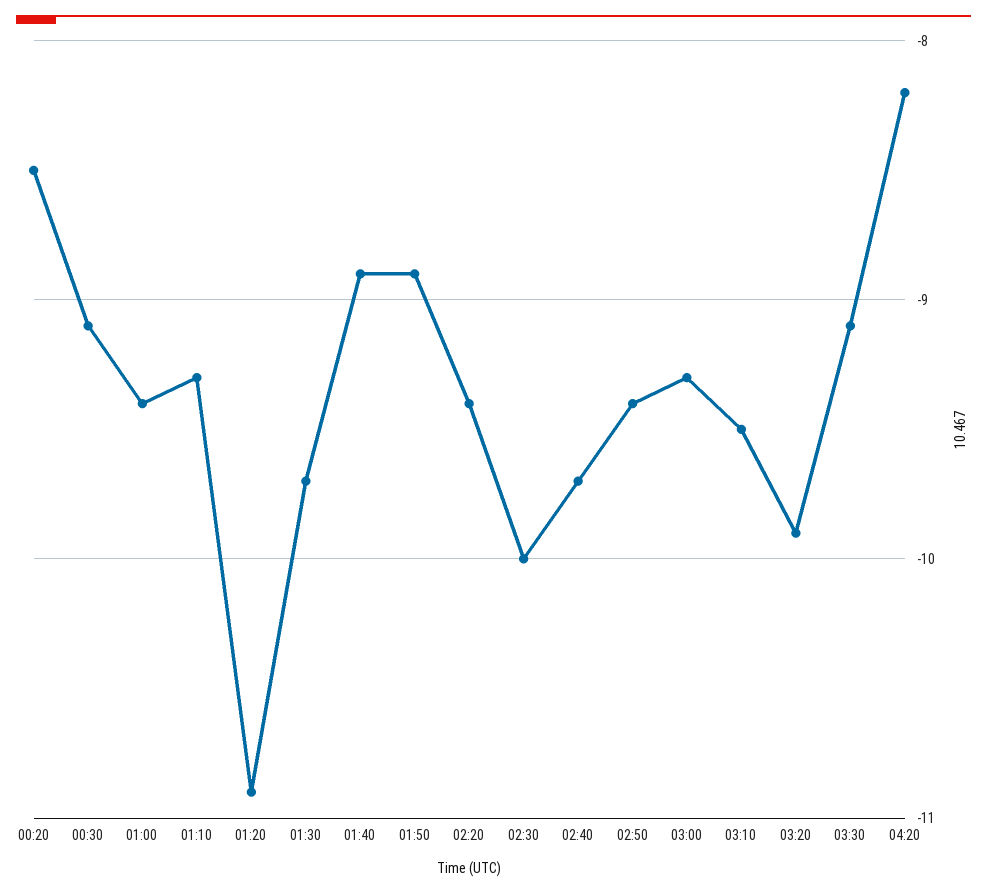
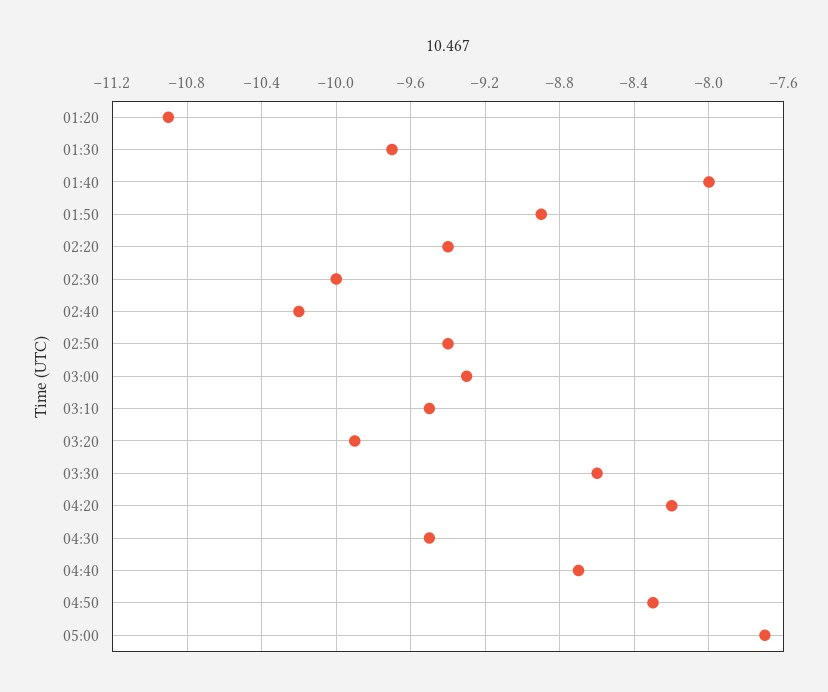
00:20: -8.5 -> none
00:30: -9.1 -> none
01:00: -9.4 -> none
01:10: -9.3 -> none
01:40: -8.9 -> -8
02:40: -9.7 -> -10.2
03:30: -9.1 -> -8.6
04:30: none -> -9.5
04:40: none -> -8.7
04:50: none -> -8.3
05:00: none -> -7.7

